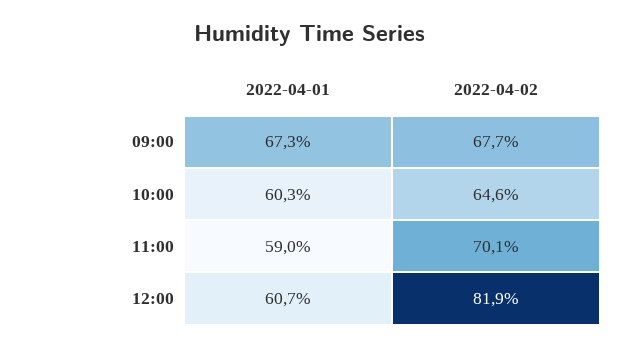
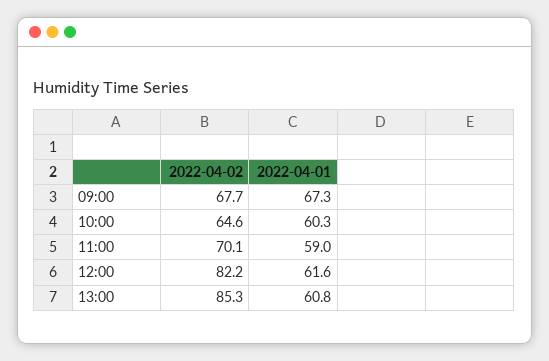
2022-04-01, 12:00: 60.7 -> 61.6
2022-04-02, 12:00: 81.9 -> 82.2
2022-04-02, 13:00: none -> 85.3
2022-04-01, 13:00: none -> 60.8

